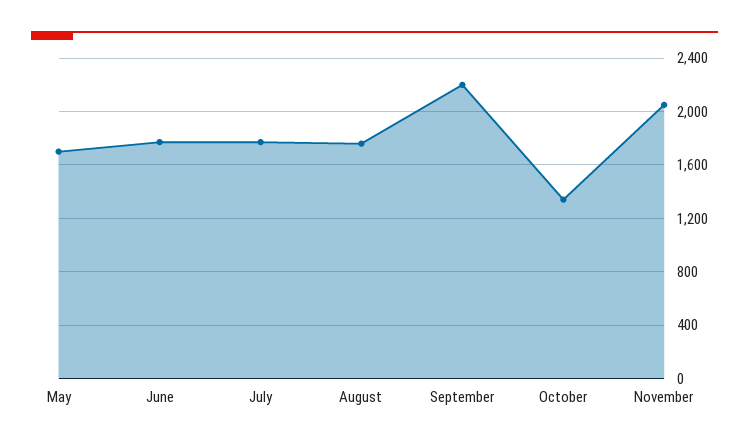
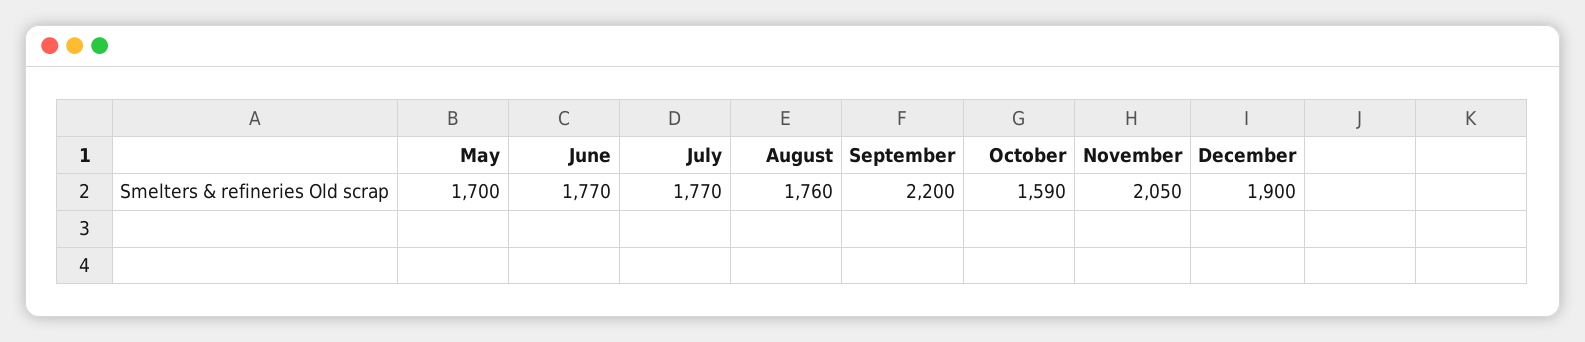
October: 1350 -> 1590
December: none -> 1900

